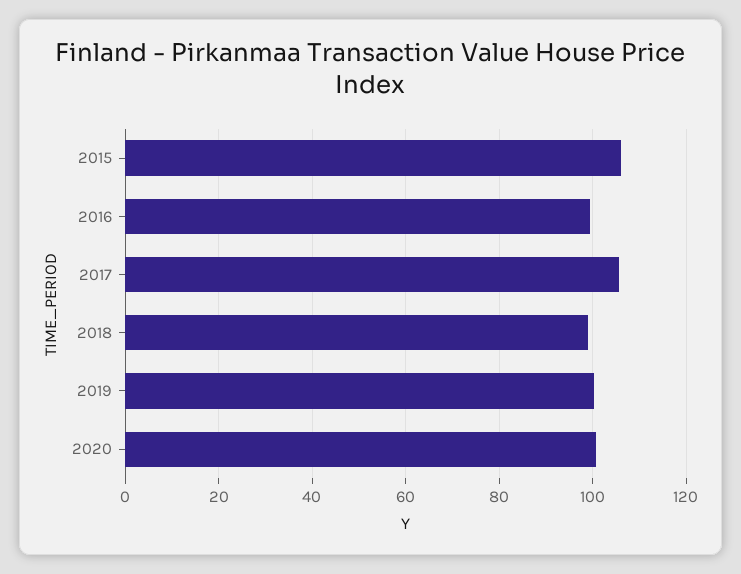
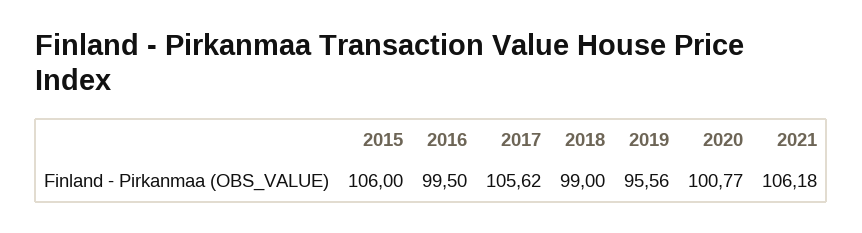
2019: 100 -> 95.56
2021: none -> 106.18

